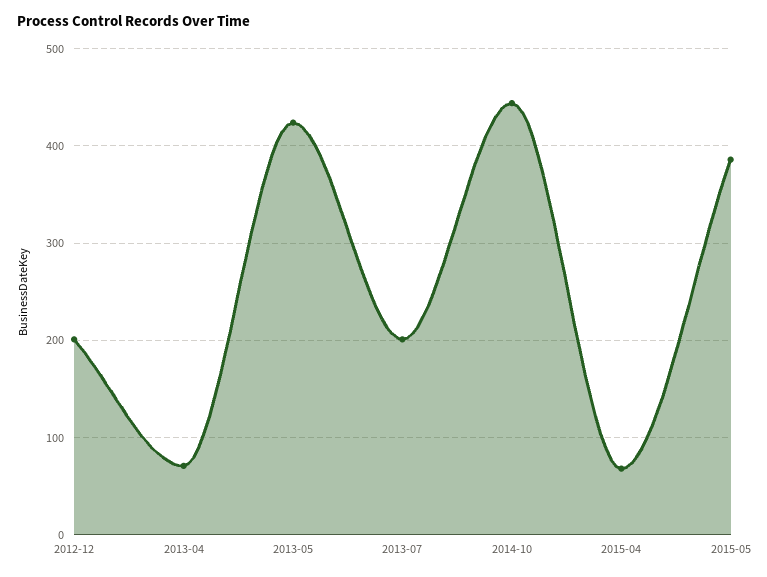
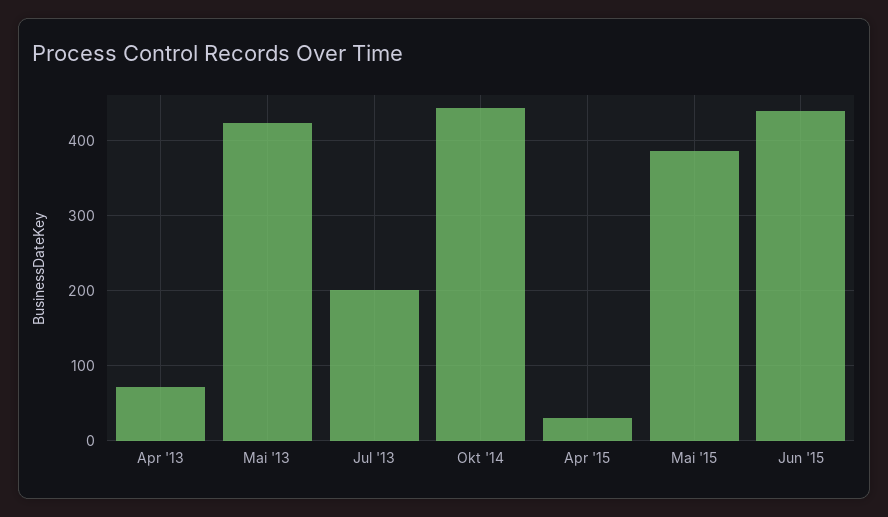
2012-12: 200 -> none
2015-04: 70 -> 30
Jun '15: none -> 440

